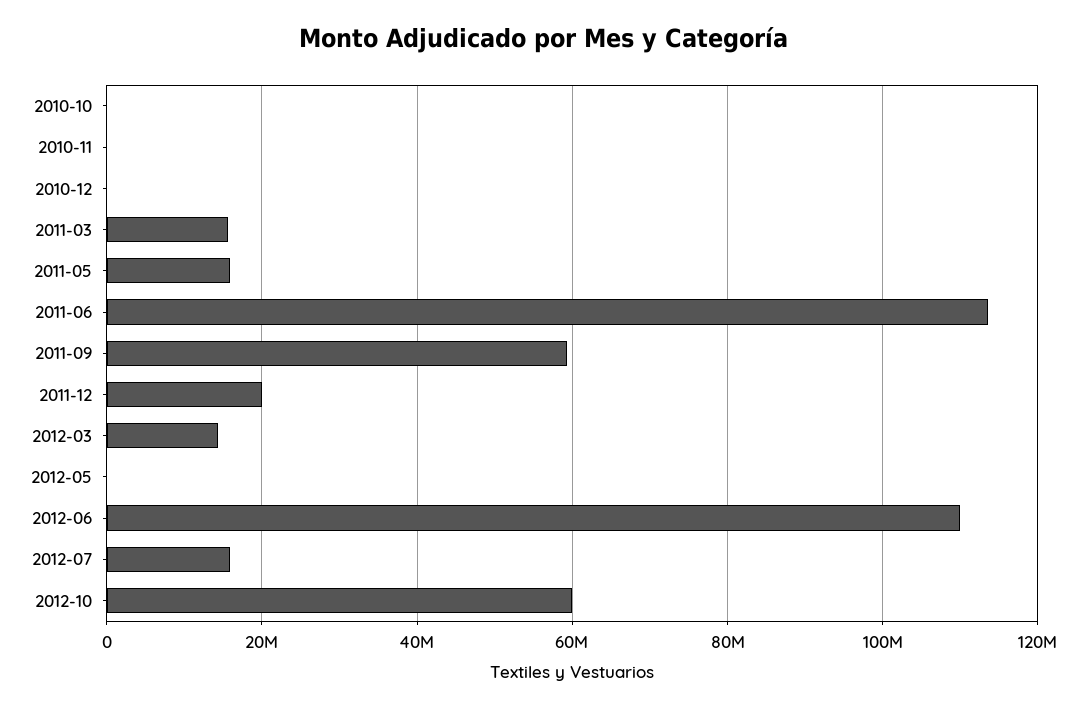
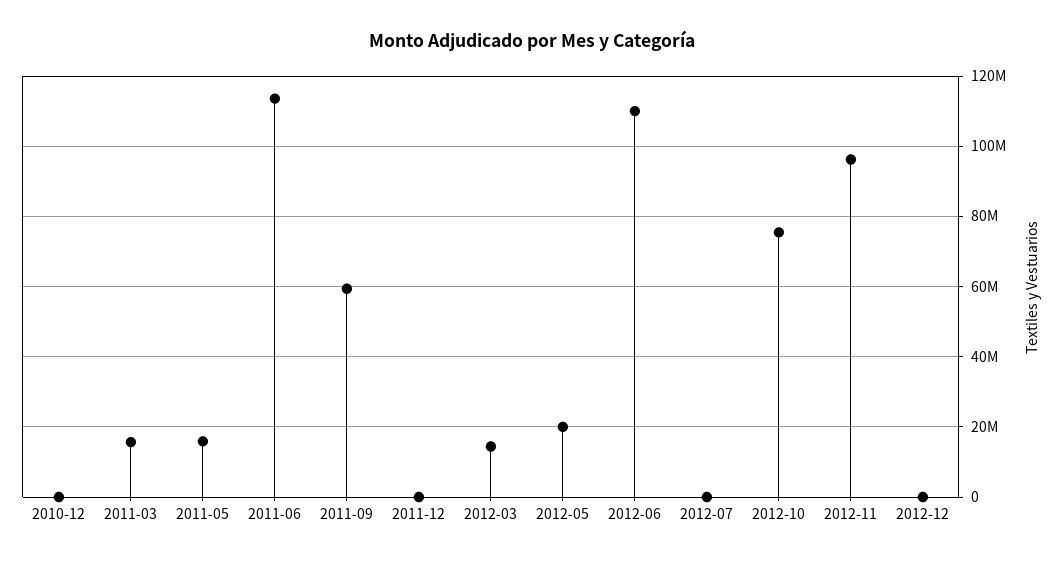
2010-10: 0 -> none
2010-11: 0 -> none
2011-12: 20000000 -> 0
2012-05: 0 -> 20000000
2012-07: 16000000 -> 0
2012-10: 60000000 -> 76000000
2012-11: none -> 96000000
2012-12: none -> 0

